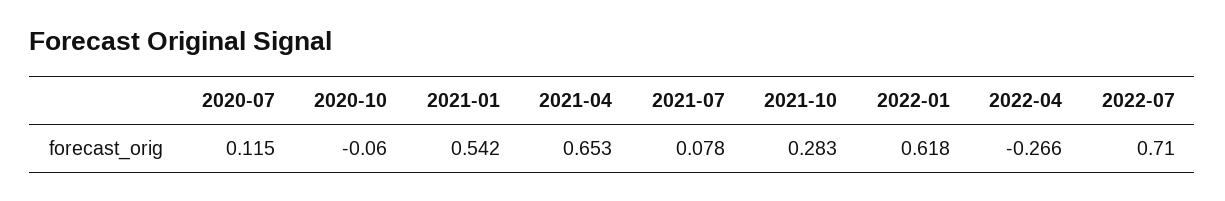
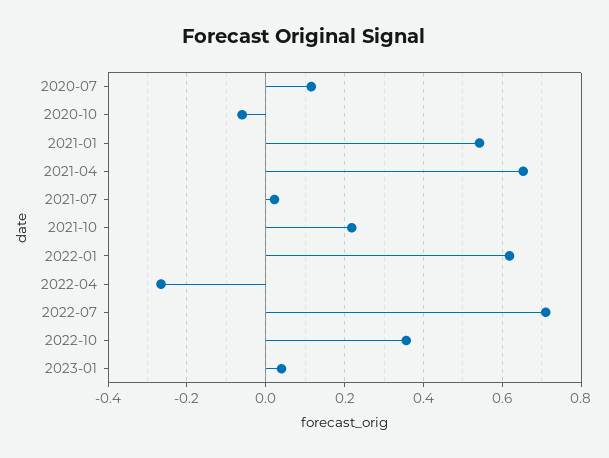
2021-07: 0.078 -> 0.02
2021-10: 0.283 -> 0.22
2022-10: none -> 0.36
2023-01: none -> 0.04

